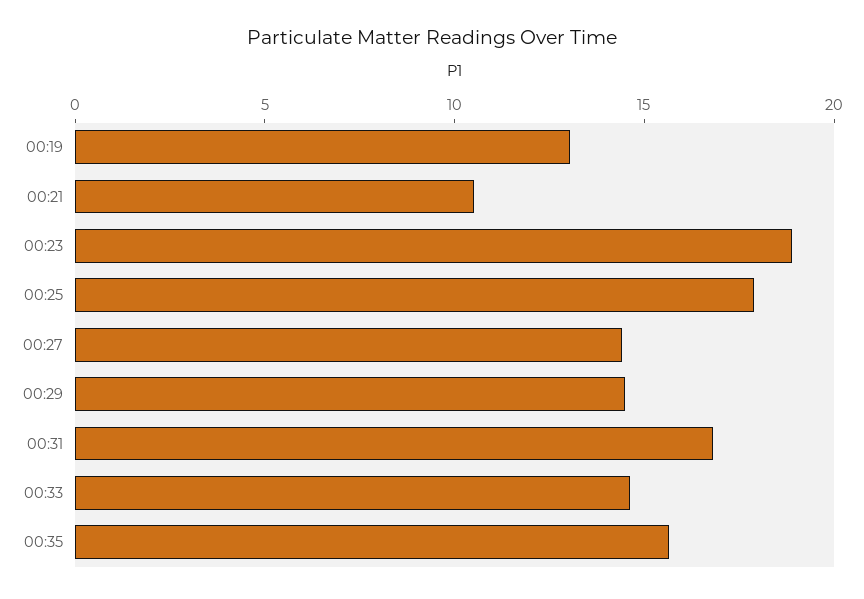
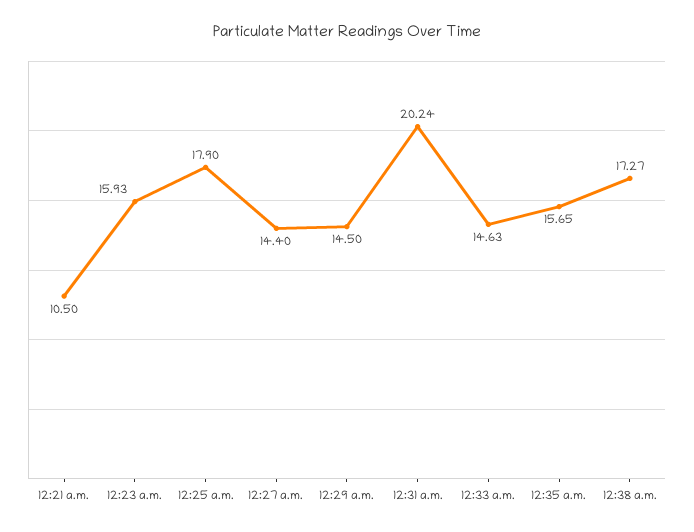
00:19: 13 -> none
00:23: 19 -> 15.93
00:31: 17 -> 20.24
12:38 a.m.: none -> 17.27

